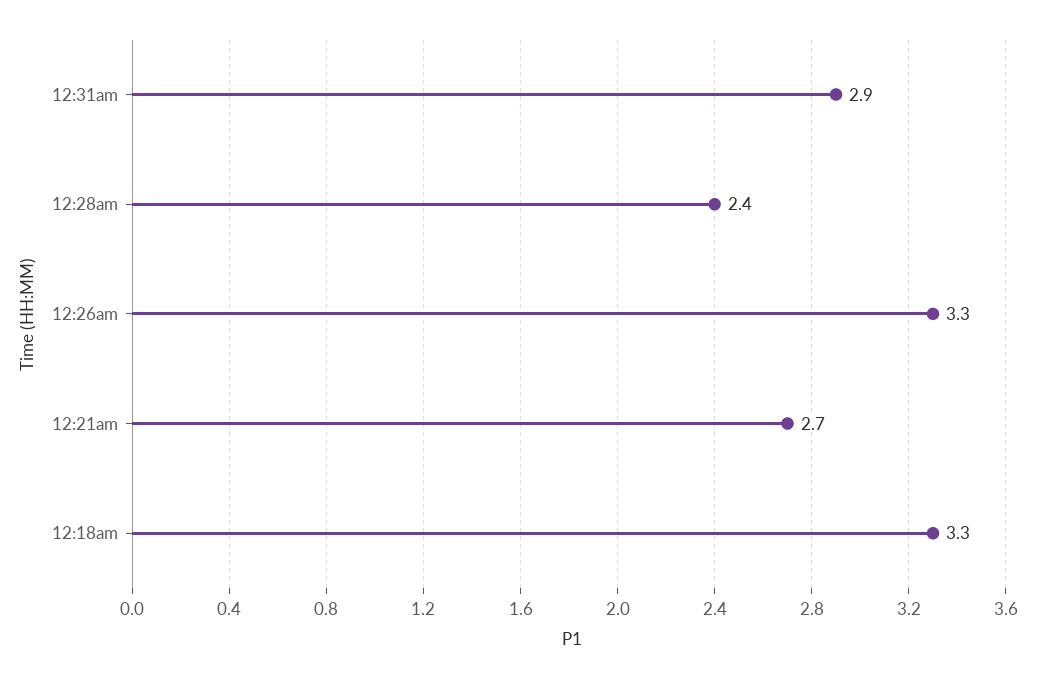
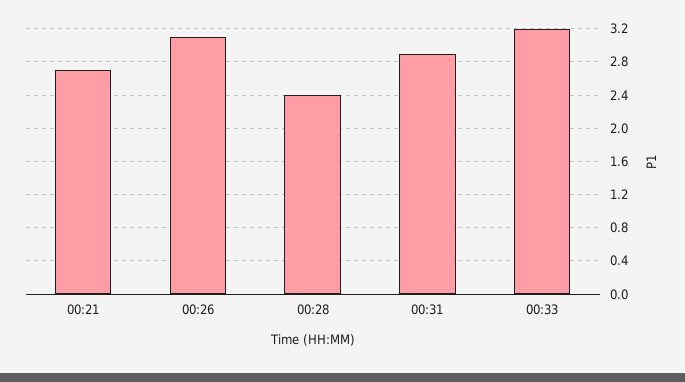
12:26am: 3.3 -> 3.1
12:18am: 3.3 -> none
00:33: none -> 3.2

